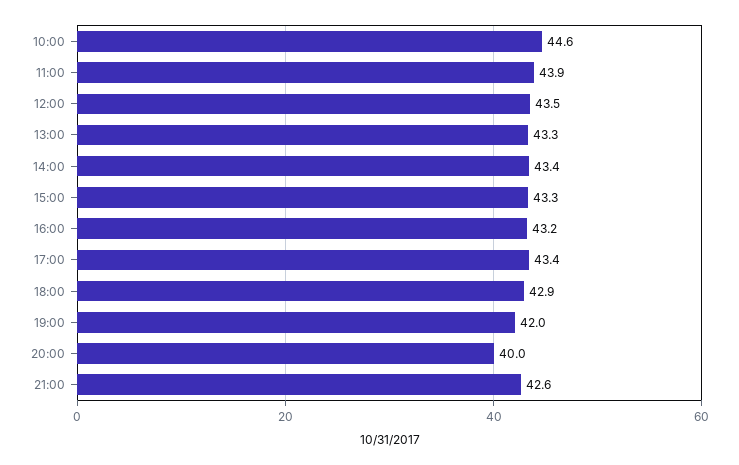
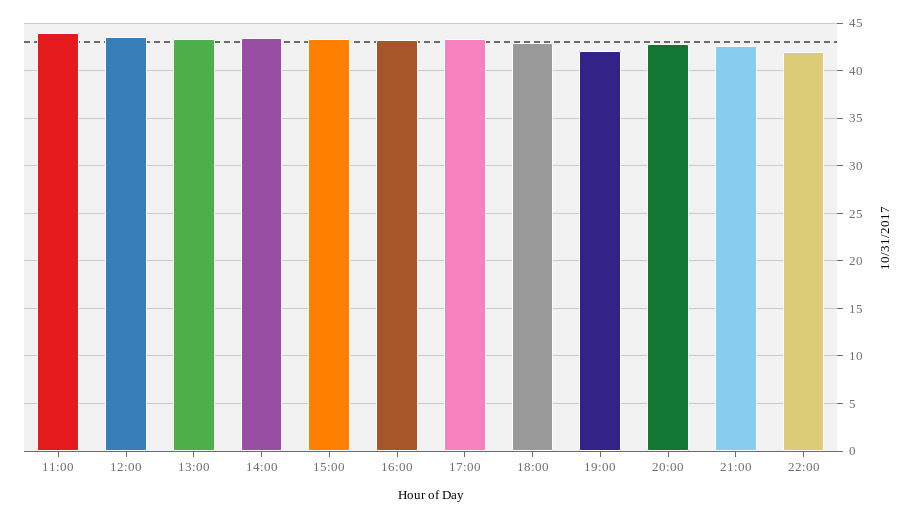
10:00: 44.6 -> none
20:00: 40 -> 43
22:00: none -> 42

